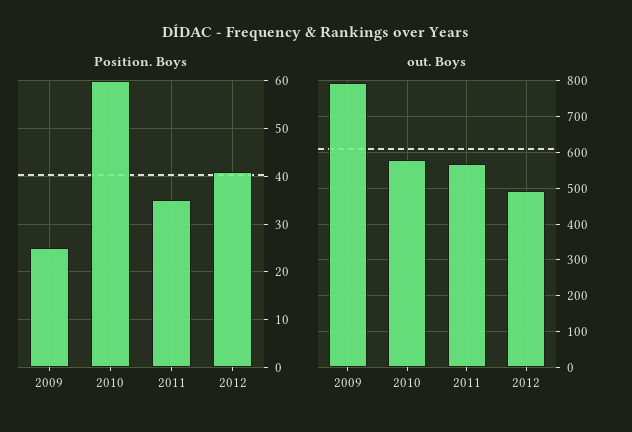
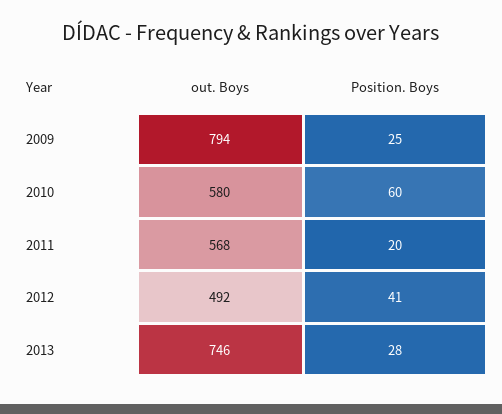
Position. Boys, 2011: 35 -> 20
out. Boys, 2013: none -> 746
Position. Boys, 2013: none -> 28

